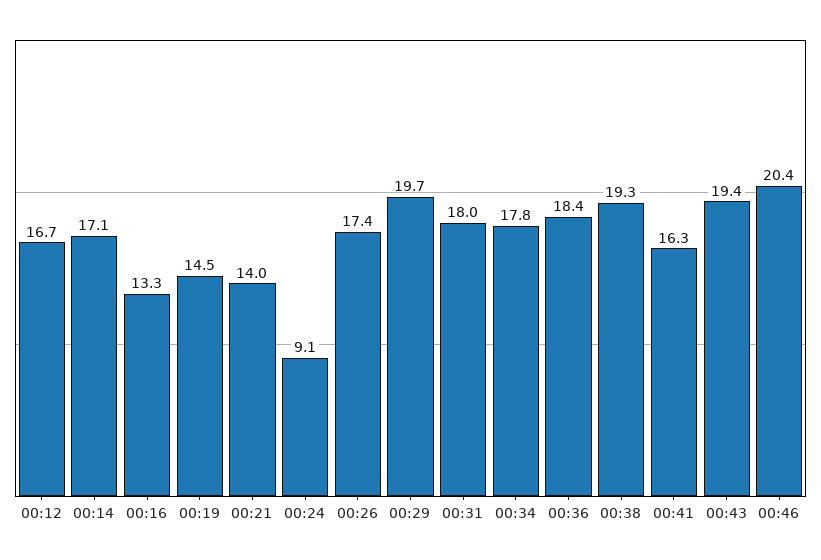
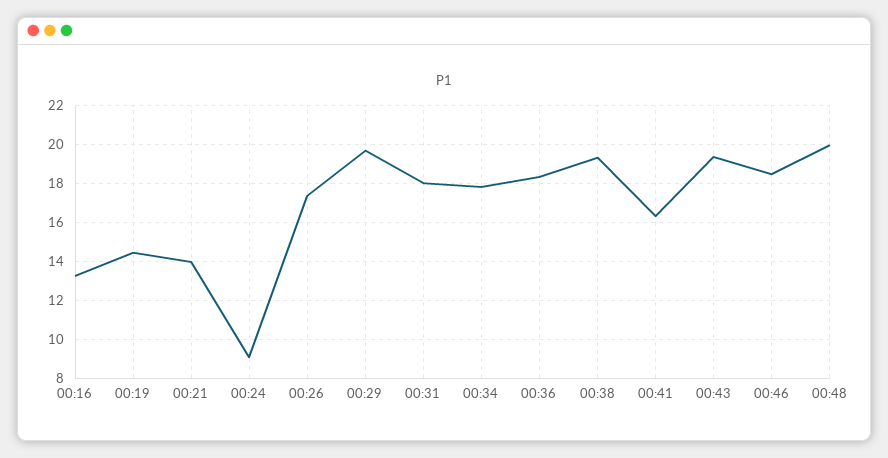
00:12: 16.7 -> none
00:14: 17.1 -> none
00:46: 20.4 -> 18.5
00:48: none -> 20

